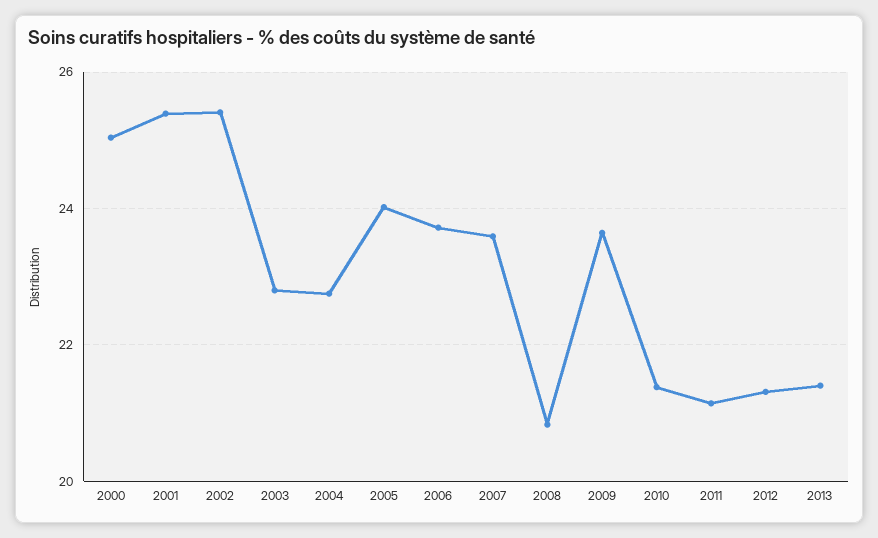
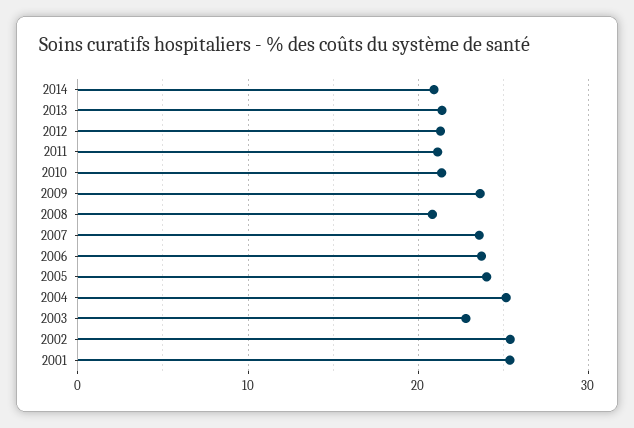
2000: 25 -> none
2004: 22.8 -> 25
2014: none -> 21

